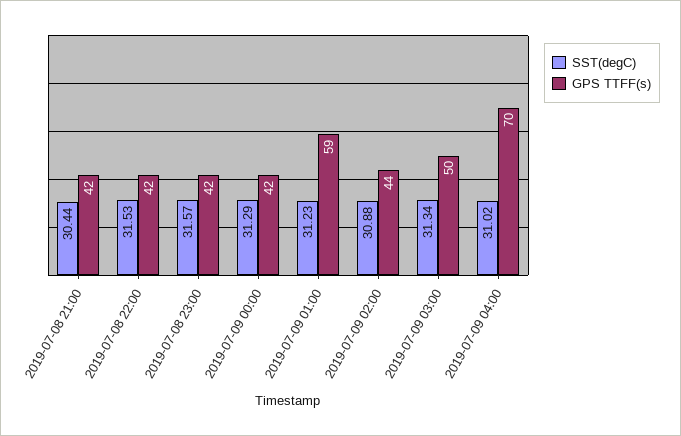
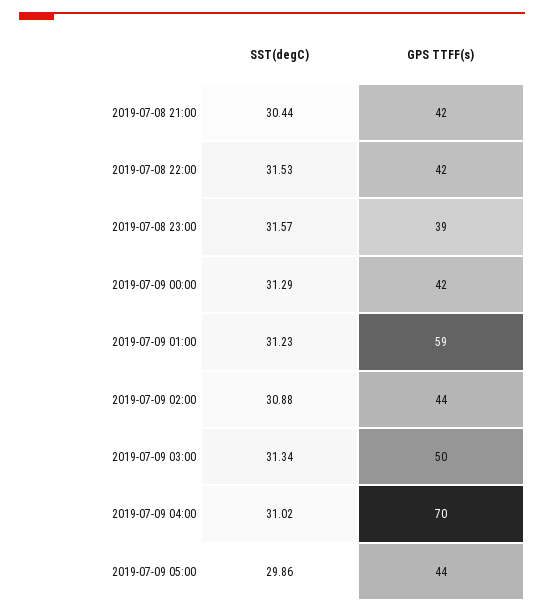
GPS TTFF(s), 2019-07-08 23:00: 42 -> 39
SST(degC), 2019-07-09 05:00: none -> 29.86
GPS TTFF(s), 2019-07-09 05:00: none -> 44

